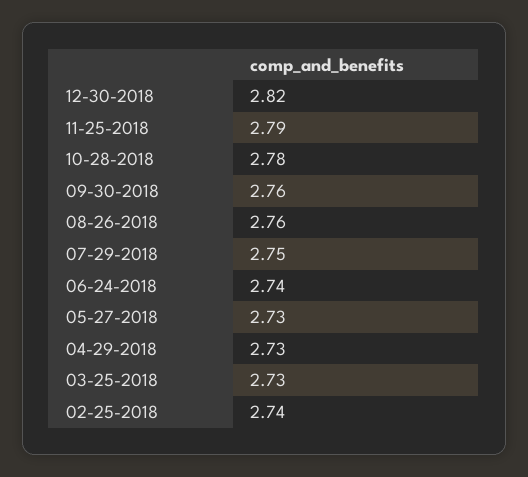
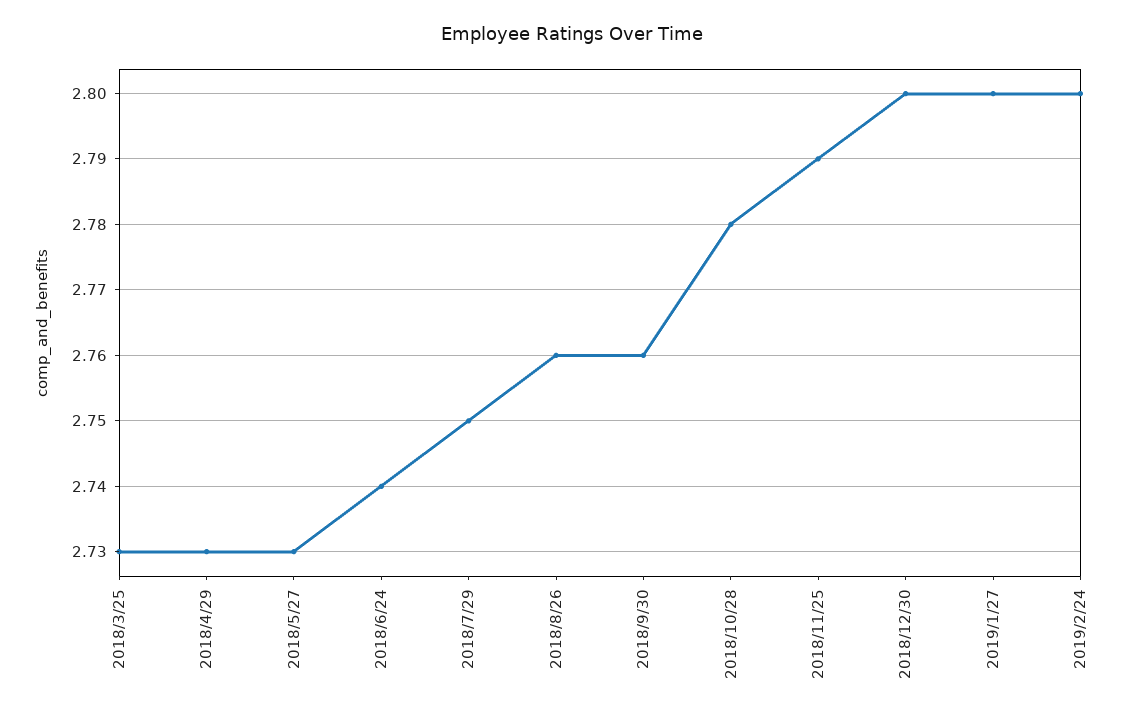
12-30-2018: 2.82 -> 2.8
02-25-2018: 2.74 -> none
2019/1/27: none -> 2.8
2019/2/24: none -> 2.8

